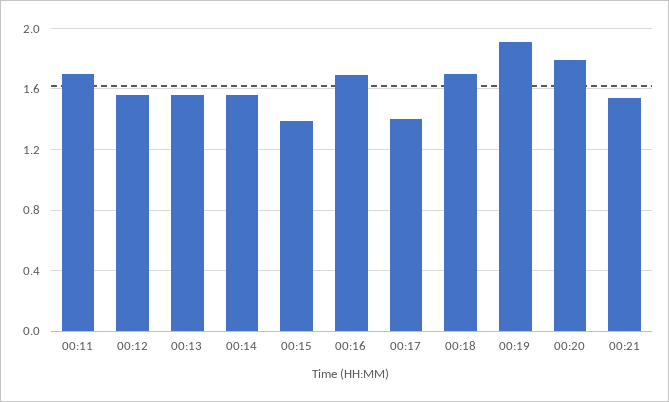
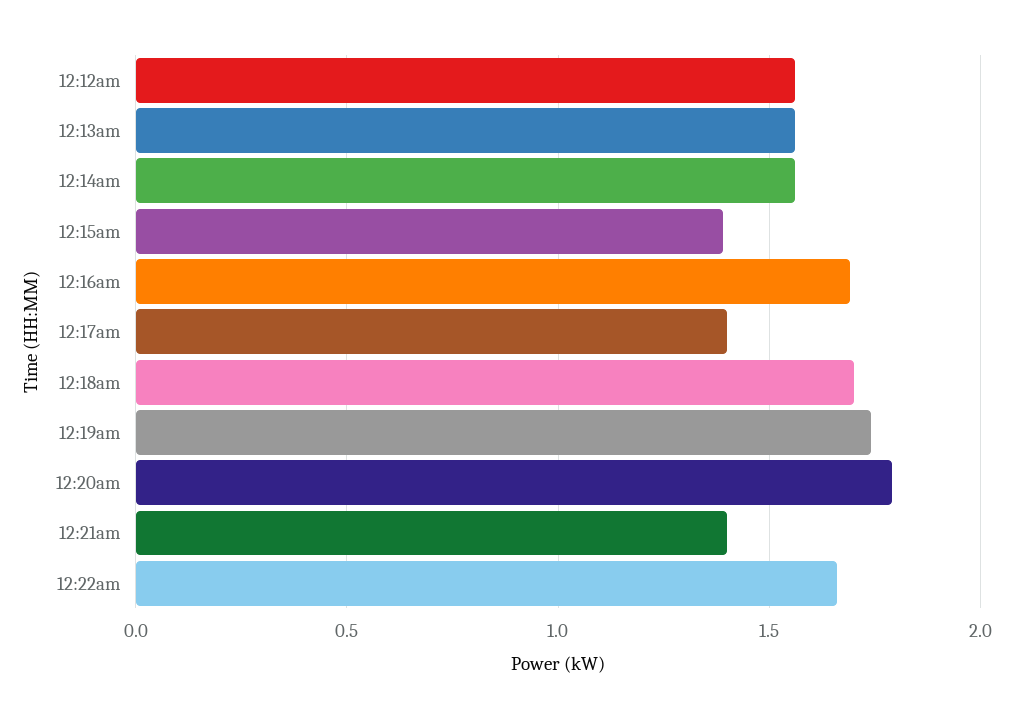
00:11: 1.7 -> none
00:19: 1.9 -> 1.75
00:21: 1.55 -> 1.4
12:22am: none -> 1.65

